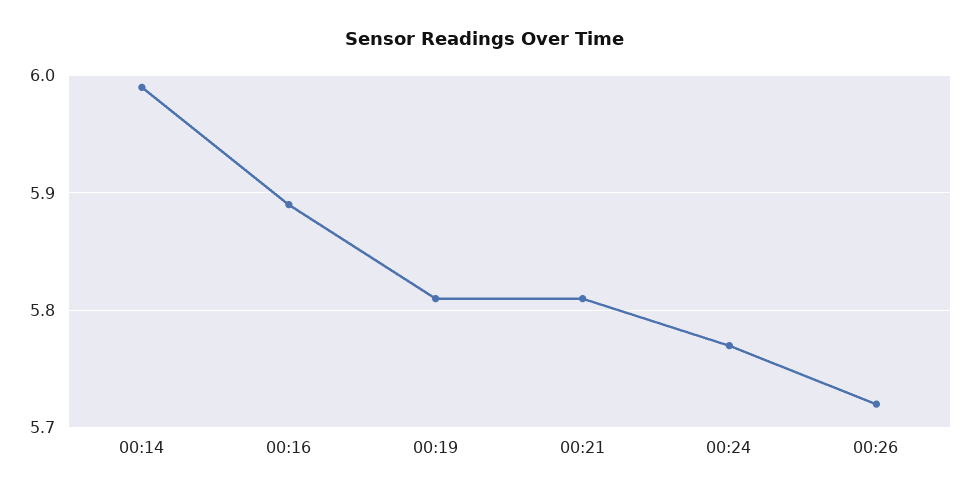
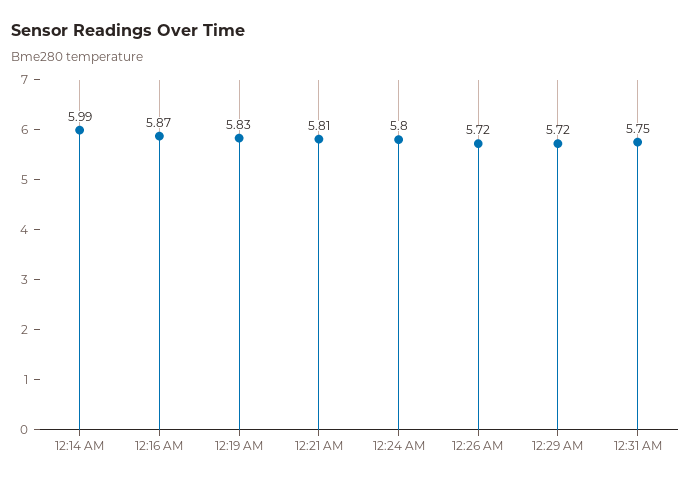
00:16: 5.89 -> 5.87
00:19: 5.81 -> 5.83
00:24: 5.77 -> 5.8
12:29 AM: none -> 5.72
12:31 AM: none -> 5.75

